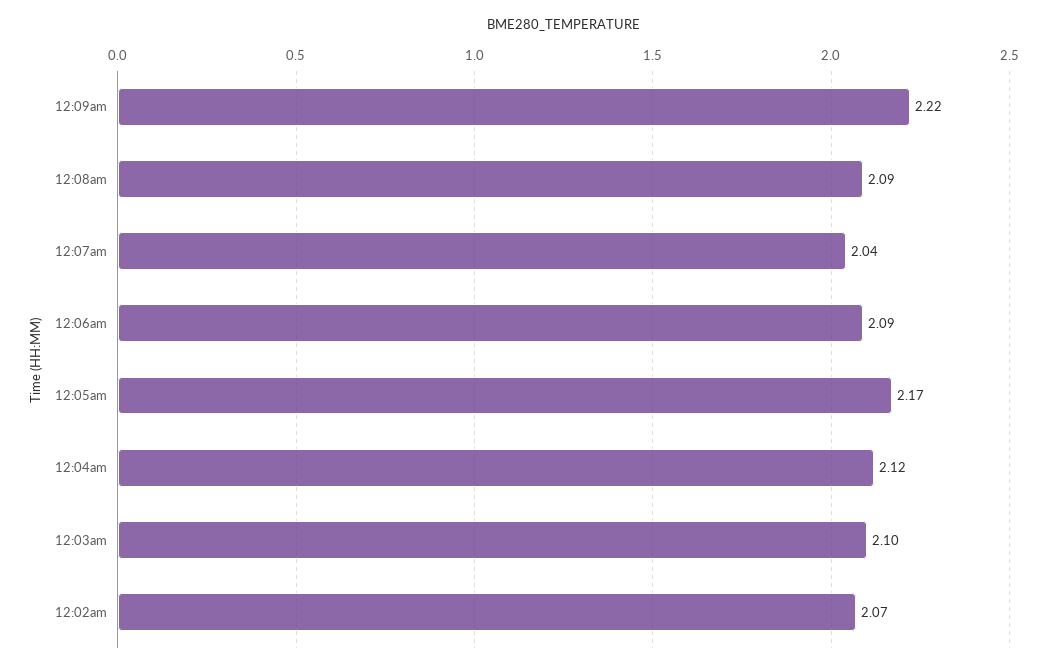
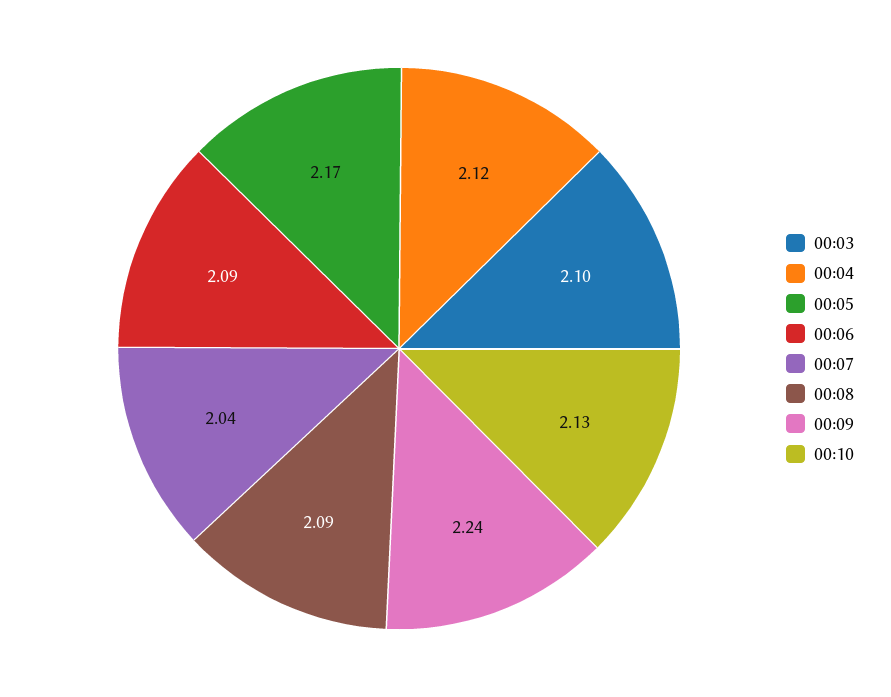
12:09am: 2.22 -> 2.24
12:02am: 2.07 -> none
00:10: none -> 2.13

